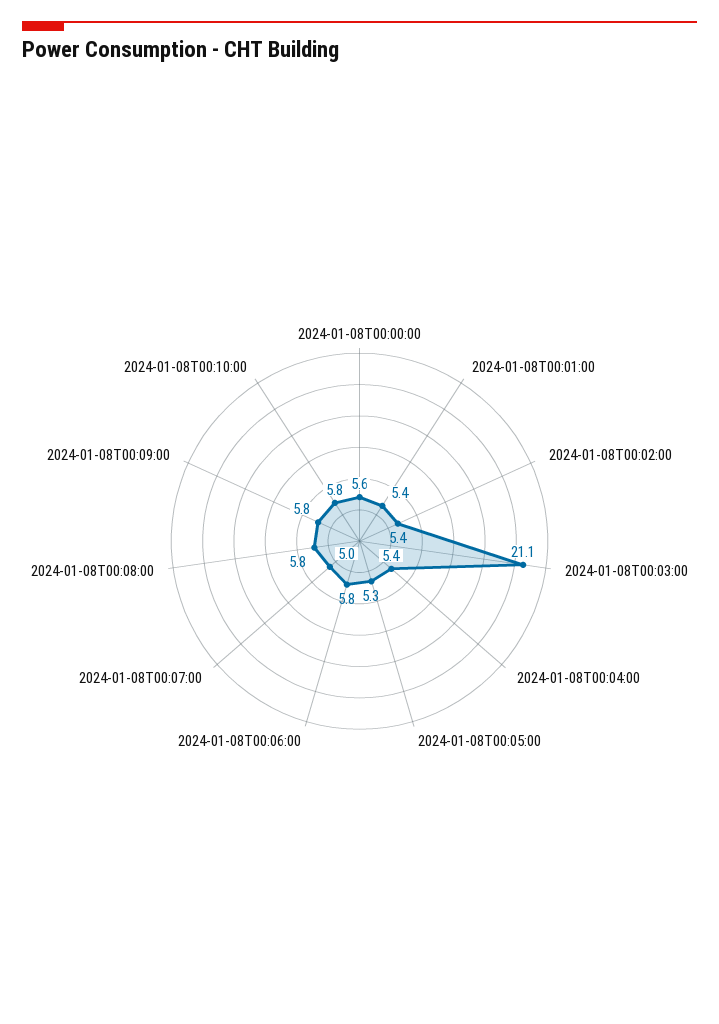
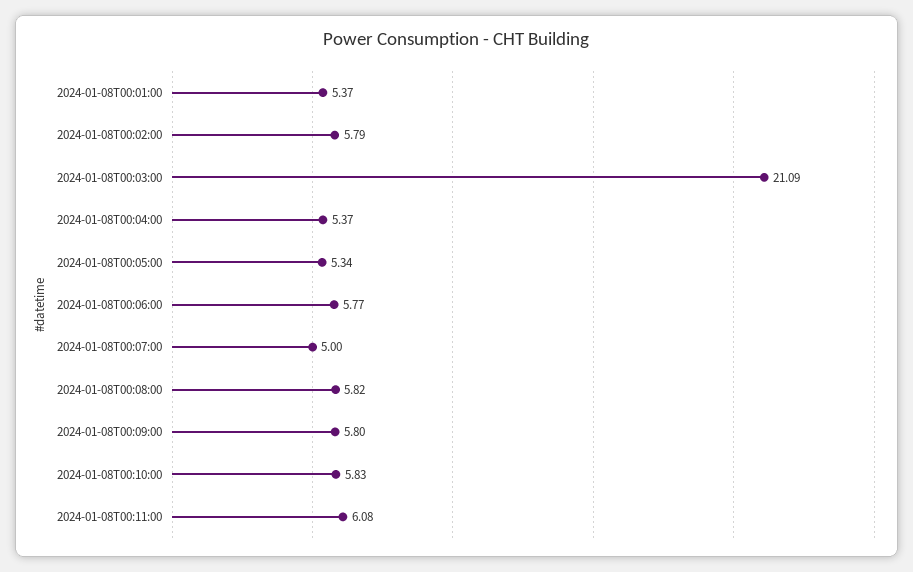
2024-01-08T00:00:00: 5.6 -> none
2024-01-08T00:02:00: 5.4 -> 5.79
2024-01-08T00:11:00: none -> 6.08

